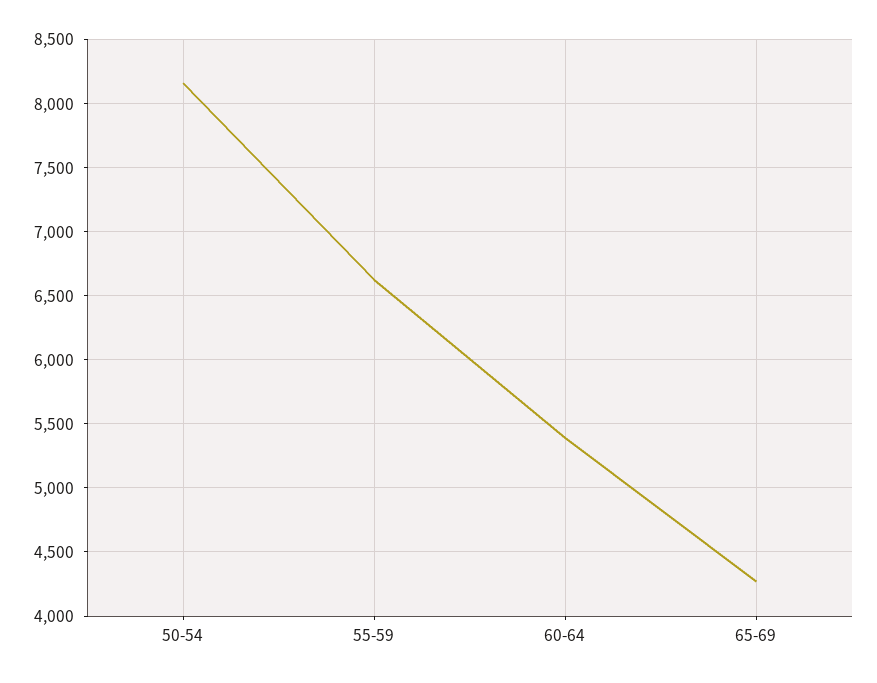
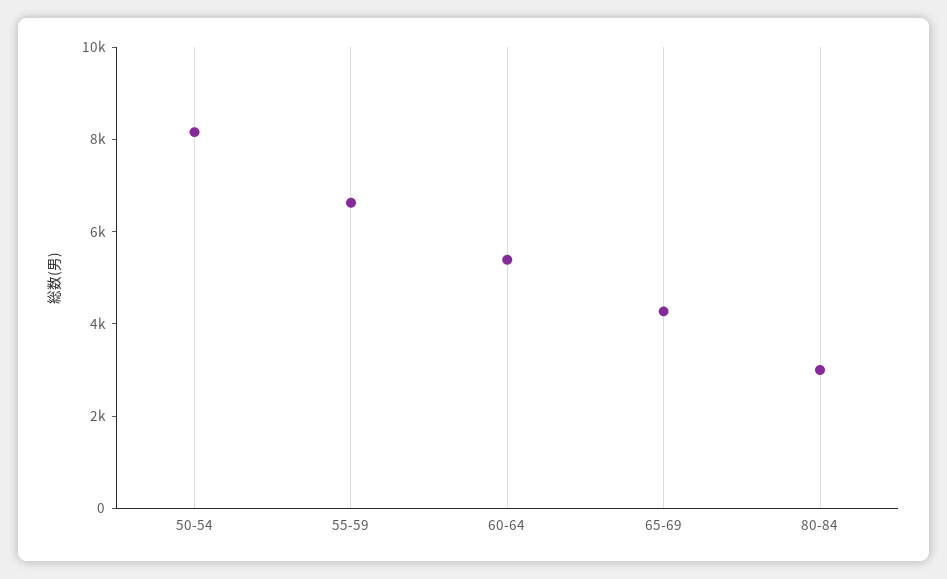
80-84: none -> 3000

